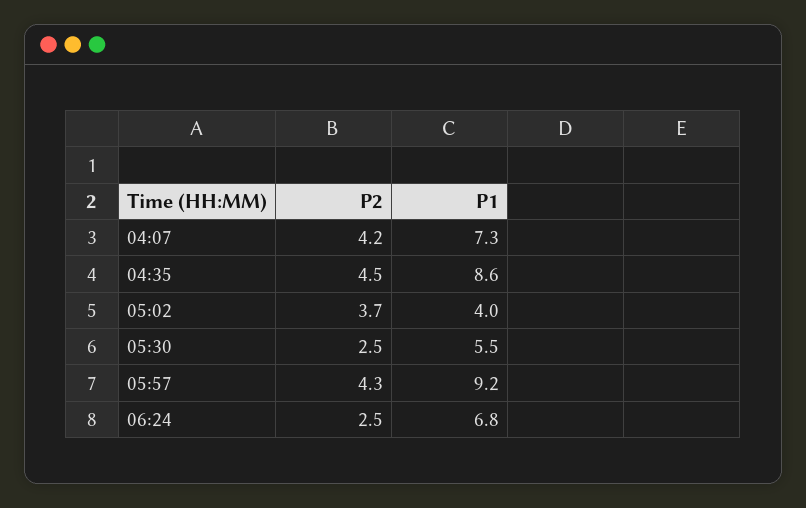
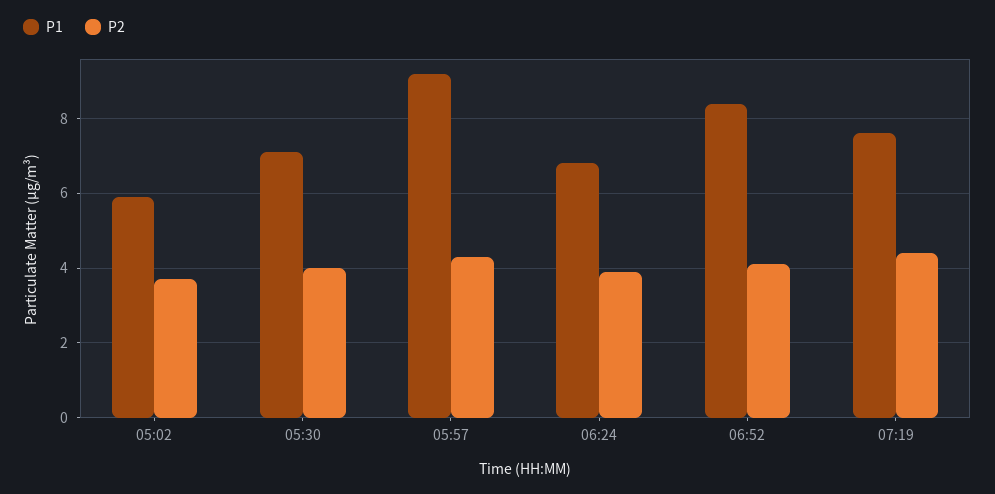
P2, 04:07: 4.2 -> none
P1, 04:07: 7.3 -> none
P2, 04:35: 4.5 -> none
P1, 04:35: 8.6 -> none
P1, 05:02: 4 -> 6
P2, 05:30: 2.5 -> 4
P1, 05:30: 5.5 -> 7
P2, 06:24: 2.5 -> 4
P1, 06:52: none -> 8.5
P2, 06:52: none -> 4
P1, 07:19: none -> 7.5
P2, 07:19: none -> 4.5

